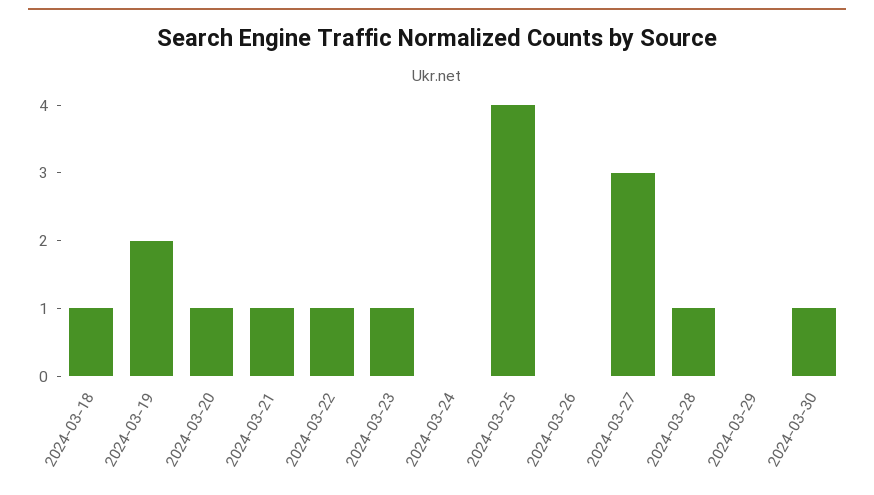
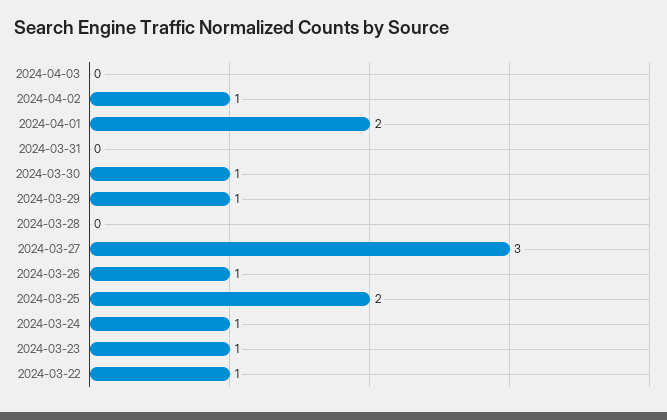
2024-03-18: 1 -> none
2024-03-19: 2 -> none
2024-03-20: 1 -> none
2024-03-21: 1 -> none
2024-03-24: 0 -> 1
2024-03-25: 4 -> 2
2024-03-26: 0 -> 1
2024-03-28: 1 -> 0
2024-03-29: 0 -> 1
2024-04-03: none -> 0
2024-04-02: none -> 1
2024-04-01: none -> 2
2024-03-31: none -> 0

